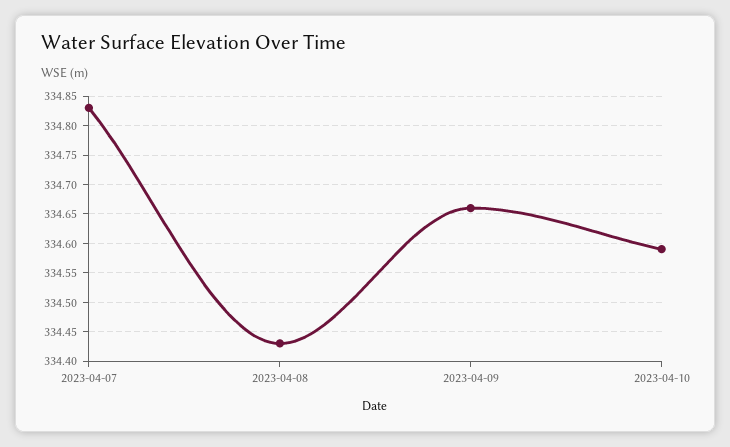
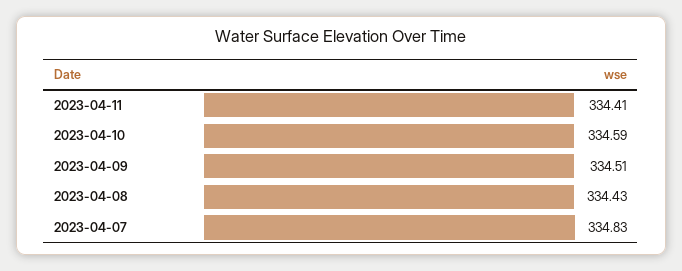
2023-04-09: 334.65 -> 334.51
2023-04-11: none -> 334.41

